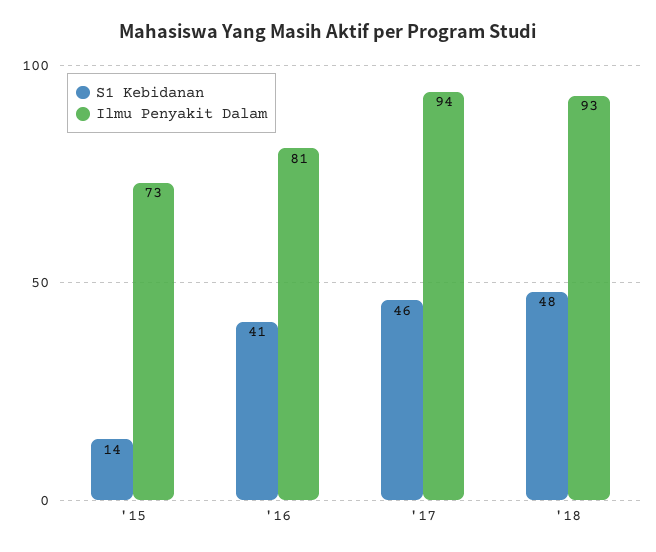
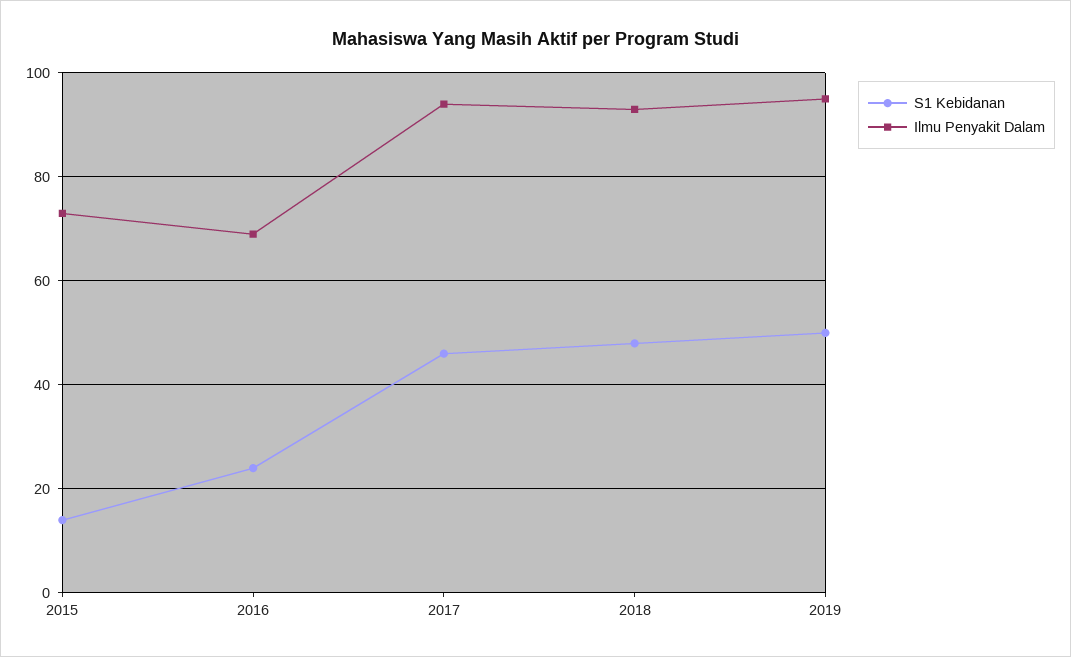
S1 Kebidanan, '16: 41 -> 25
Ilmu Penyakit Dalam, '16: 81 -> 70
S1 Kebidanan, 2019: none -> 50
Ilmu Penyakit Dalam, 2019: none -> 95

